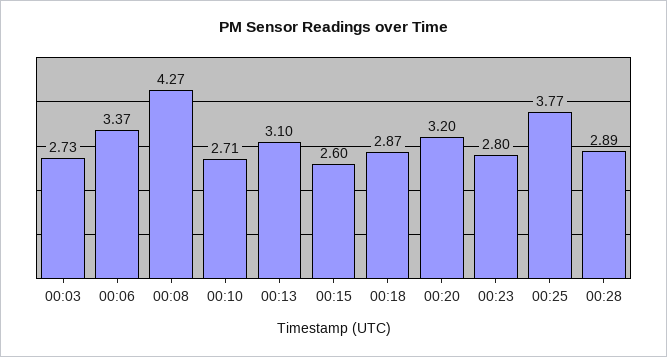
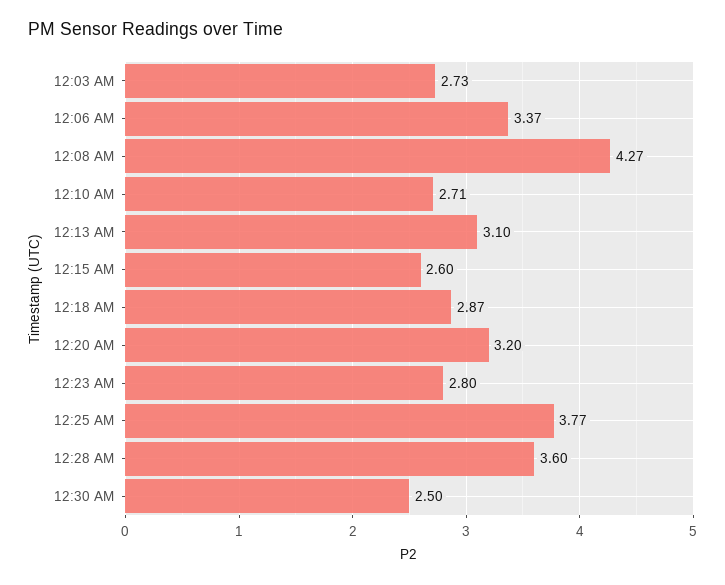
00:28: 2.89 -> 3.6
12:30 AM: none -> 2.5

